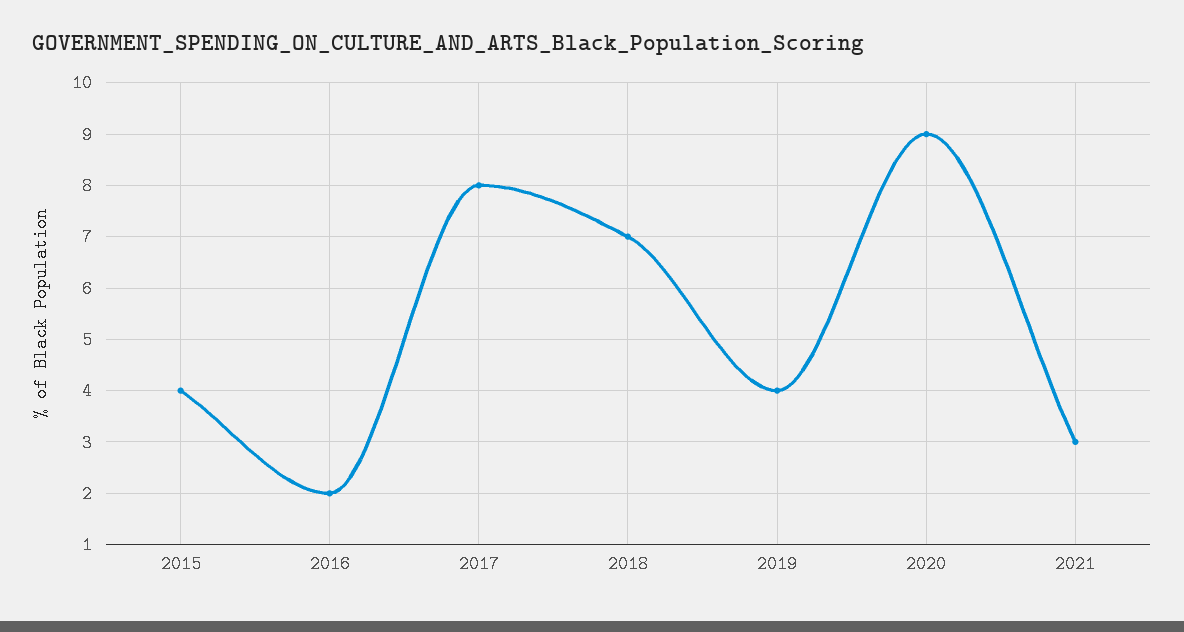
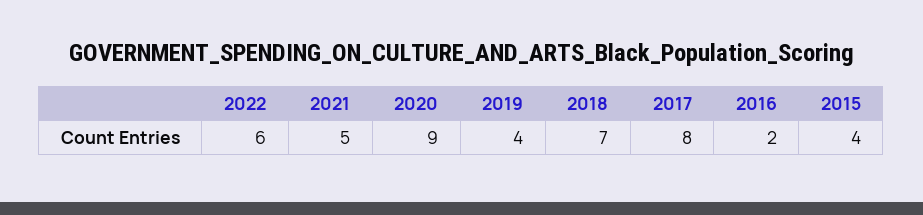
2021: 3 -> 5
2022: none -> 6

